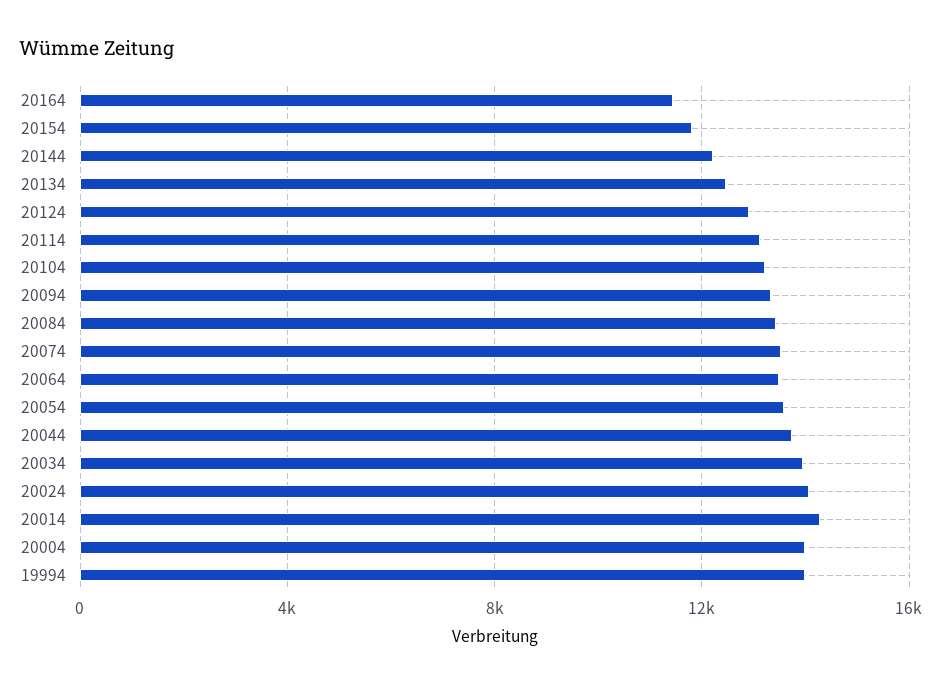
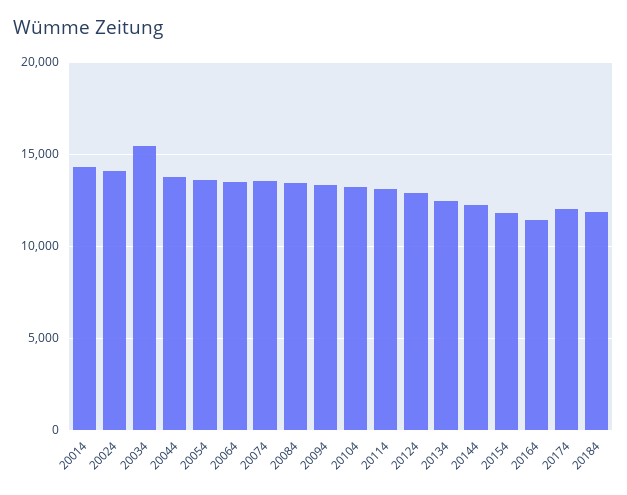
20034: 14000 -> 15500
20004: 14000 -> none
19994: 14000 -> none
20174: none -> 12000
20184: none -> 12000

